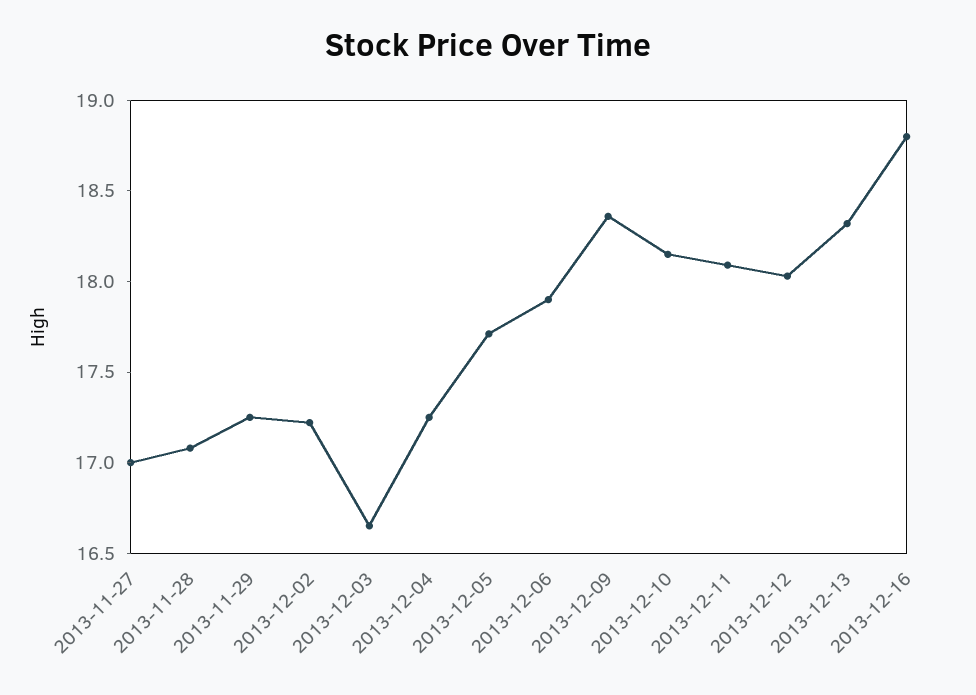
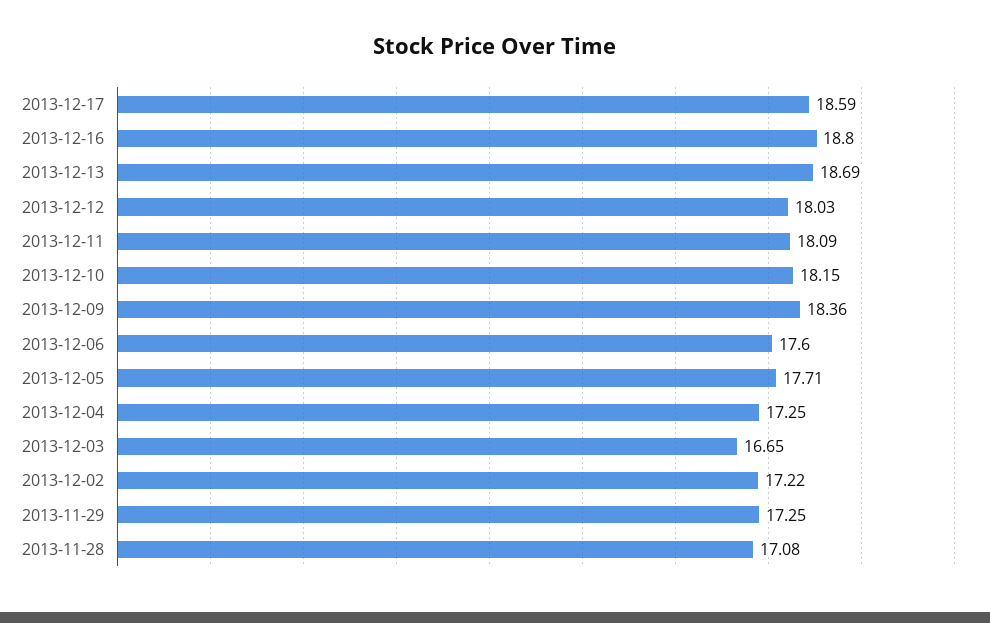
2013-11-27: 17 -> none
2013-12-06: 17.9 -> 17.6
2013-12-13: 18.3 -> 18.69
2013-12-17: none -> 18.59

